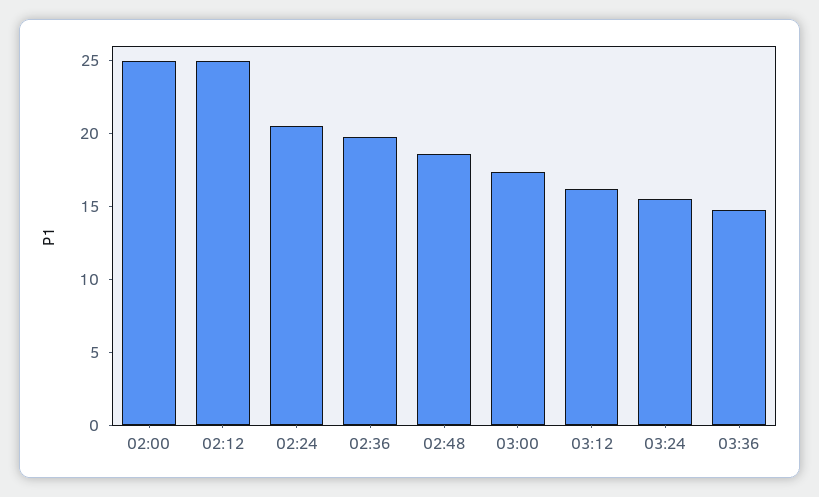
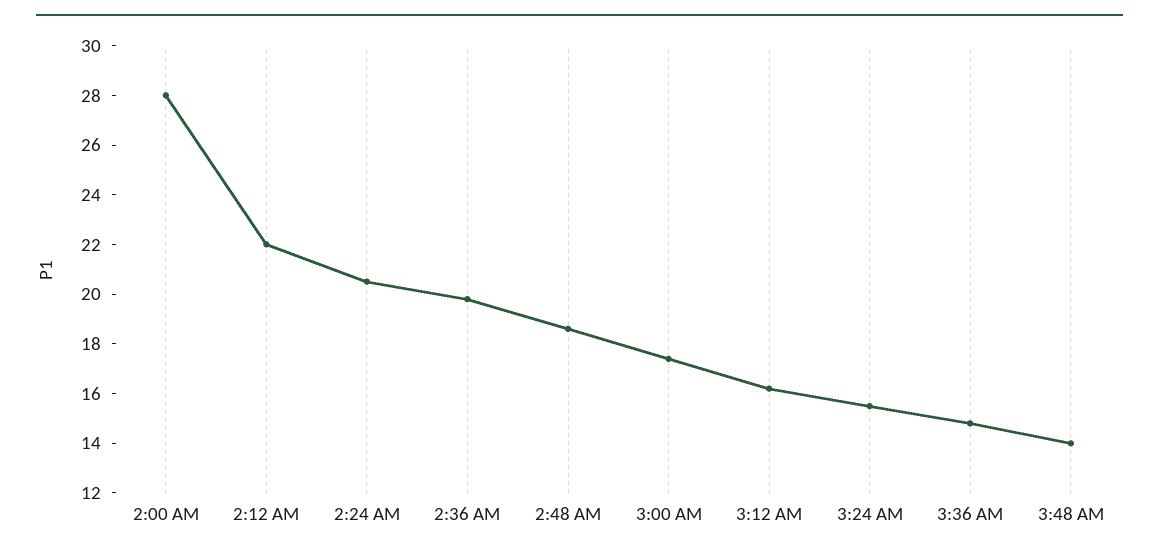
02:00: 25 -> 28
02:12: 25 -> 22
3:48 AM: none -> 14

